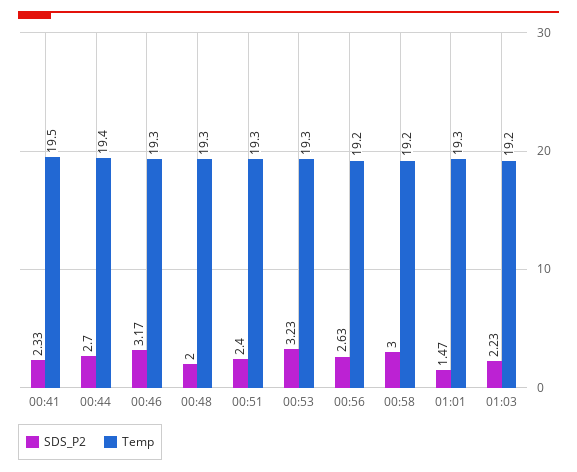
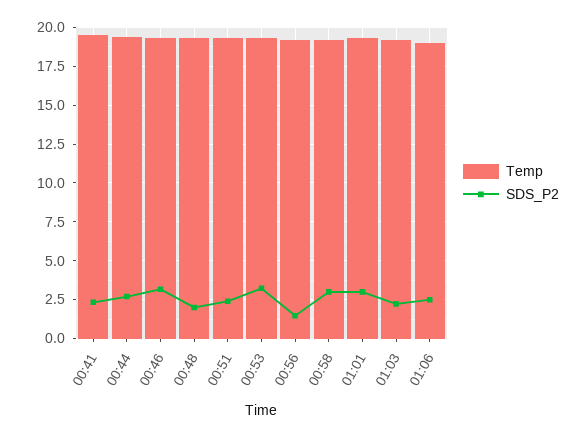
SDS_P2, 00:56: 2.63 -> 1.5
SDS_P2, 01:01: 1.47 -> 3
Temp, 01:06: none -> 19
SDS_P2, 01:06: none -> 2.5

